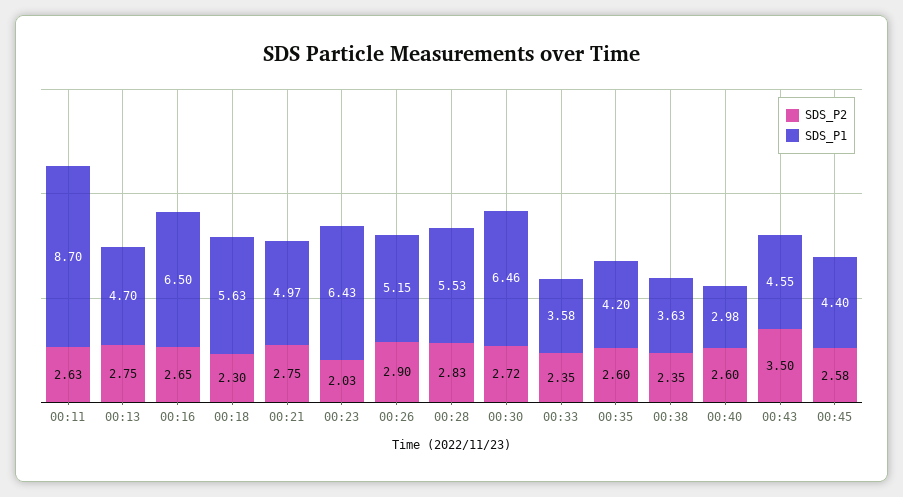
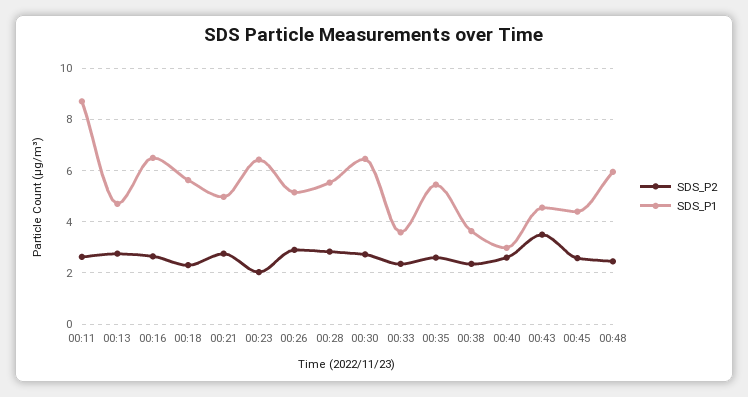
SDS_P1, 00:35: 4.2 -> 5.5
SDS_P2, 00:48: none -> 2.5
SDS_P1, 00:48: none -> 6

